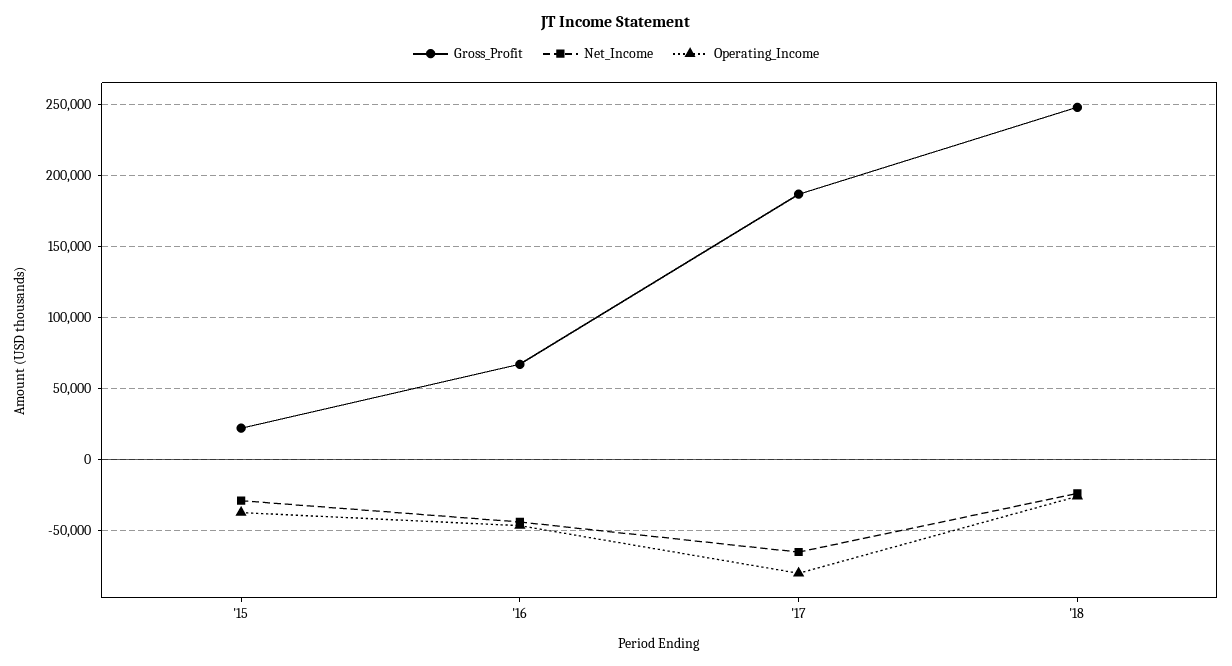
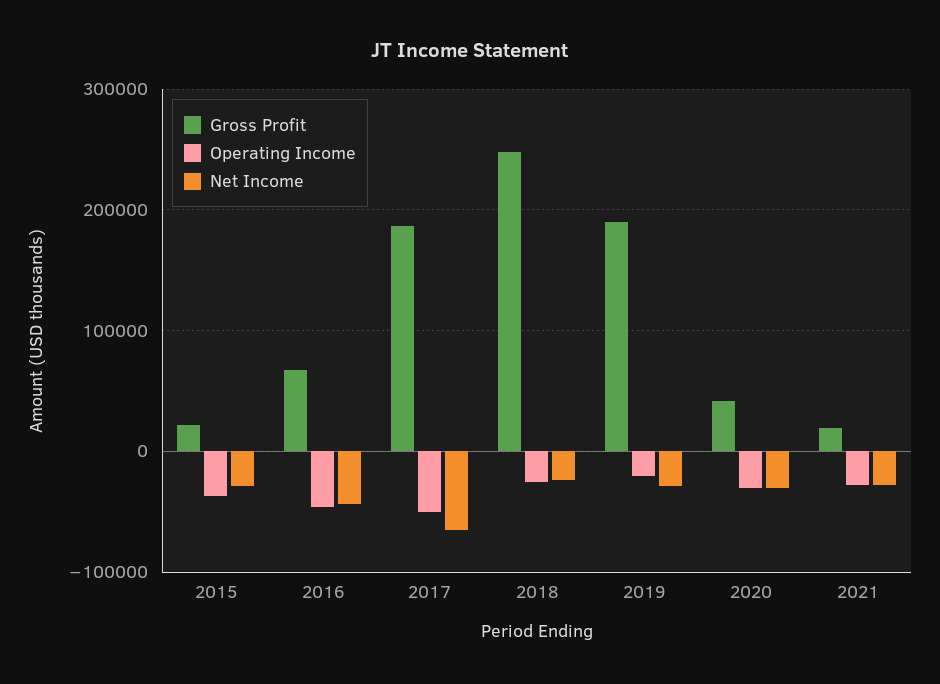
Operating_Income, '17: -80000 -> -50000
Gross_Profit, 2019: none -> 190000
Operating_Income, 2019: none -> -20000
Net_Income, 2019: none -> -30000
Gross_Profit, 2020: none -> 40000
Operating_Income, 2020: none -> -30000
Net_Income, 2020: none -> -30000
Gross_Profit, 2021: none -> 20000
Operating_Income, 2021: none -> -30000
Net_Income, 2021: none -> -30000

